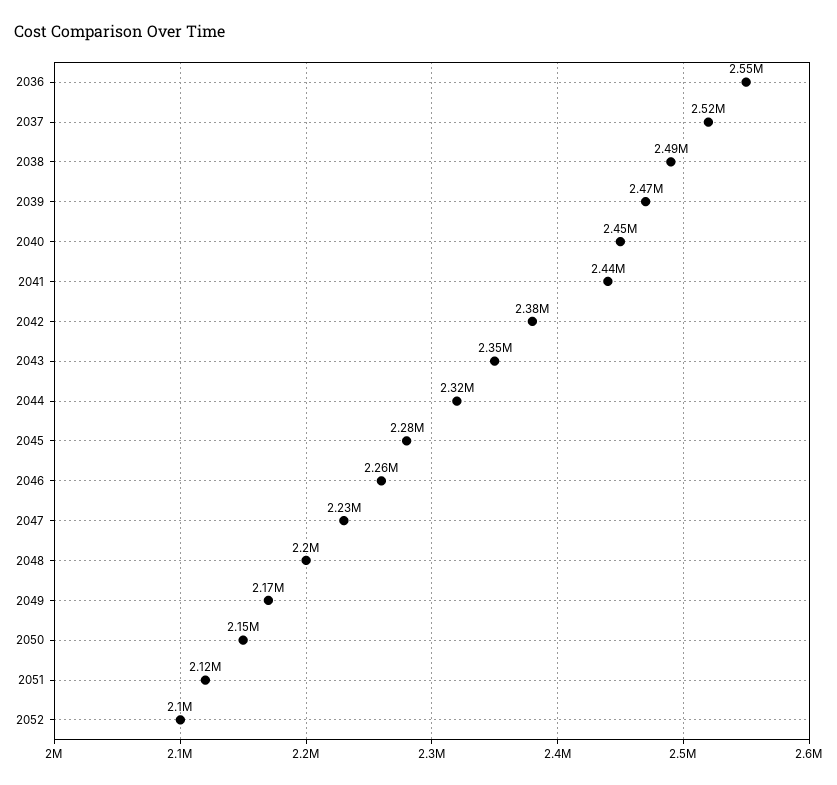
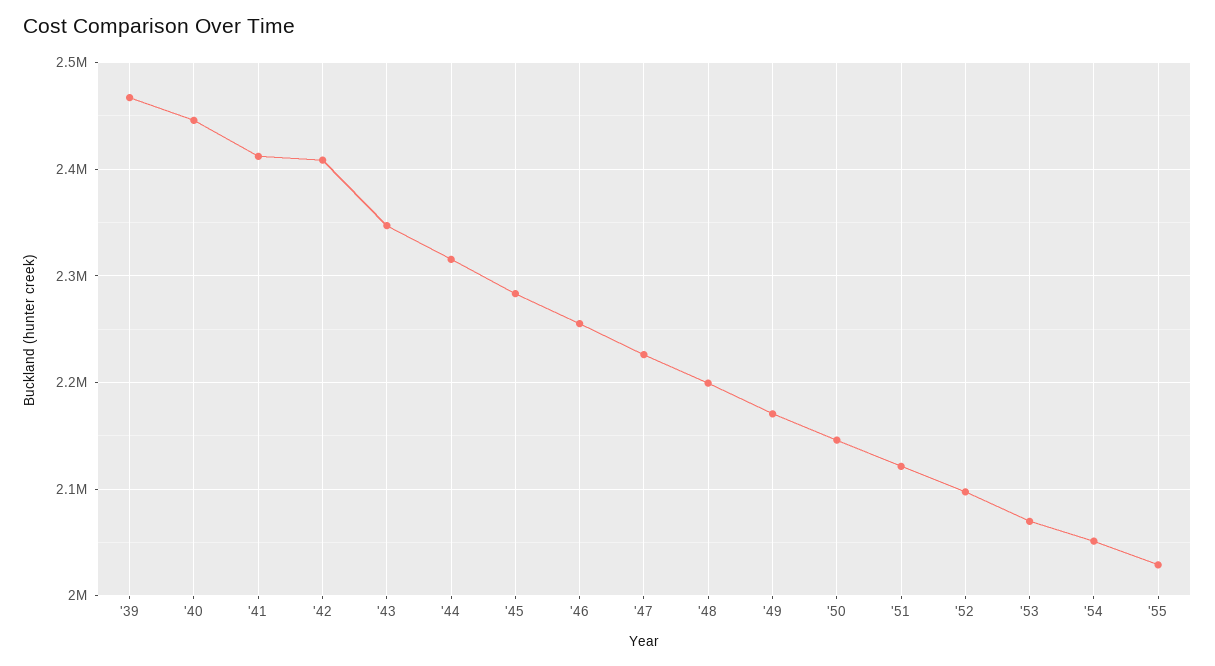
2036: 2550000 -> none
2037: 2520000 -> none
2038: 2490000 -> none
2041: 2440000 -> 2410000
2042: 2380000 -> 2410000
'53: none -> 2070000
'54: none -> 2050000
'55: none -> 2030000

